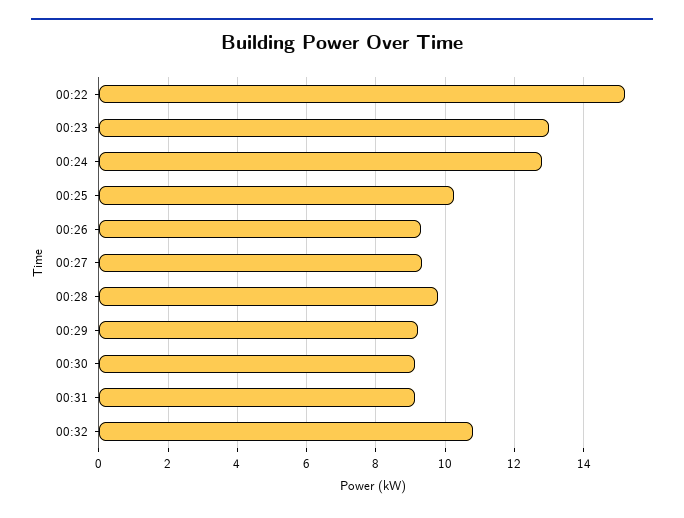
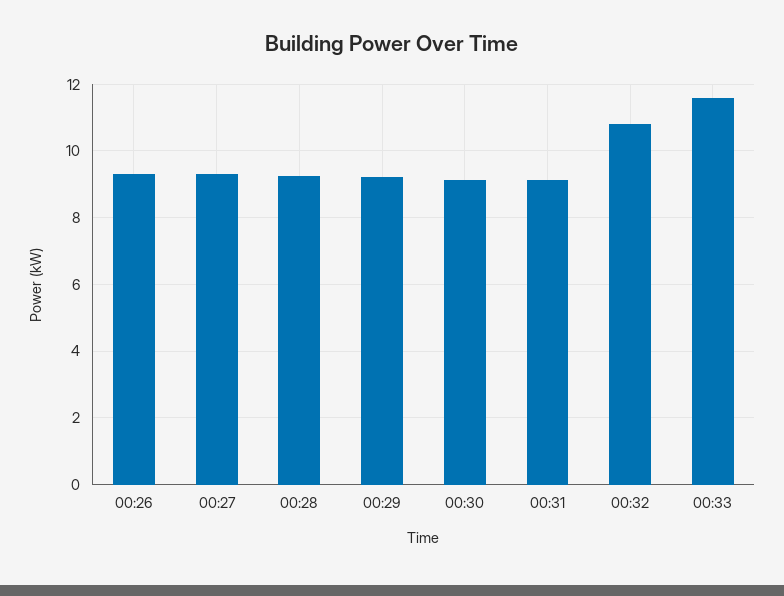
00:22: 15.2 -> none
00:23: 13 -> none
00:24: 12.8 -> none
00:25: 10.2 -> none
00:28: 9.8 -> 9.2
00:33: none -> 11.6

